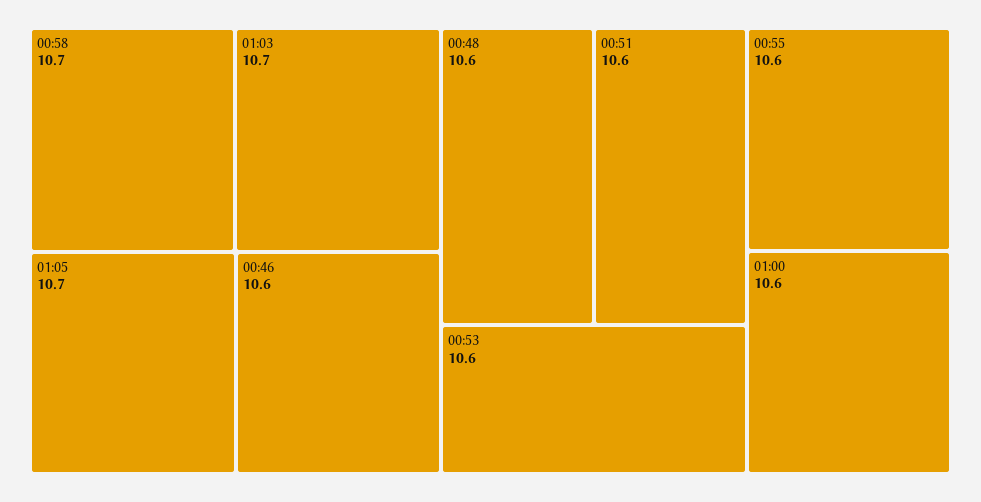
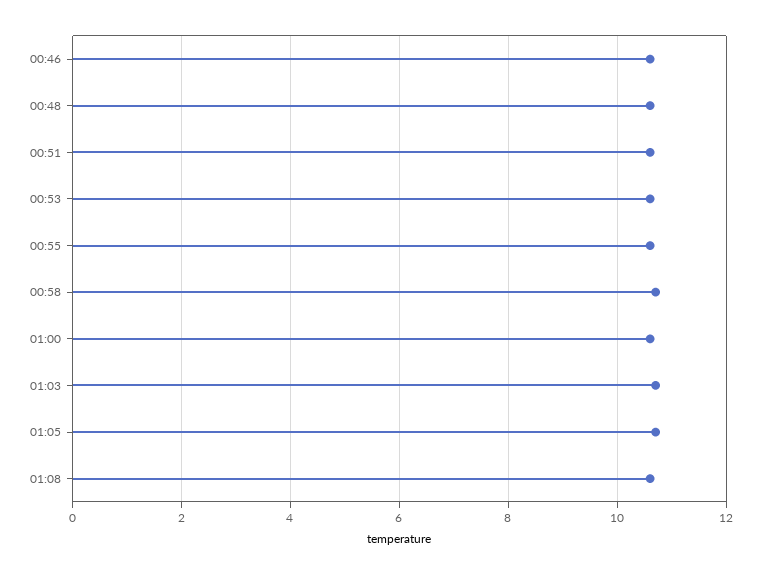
01:08: none -> 10.5

